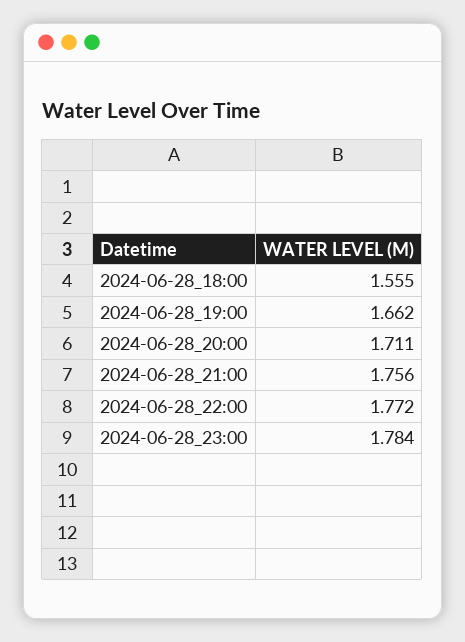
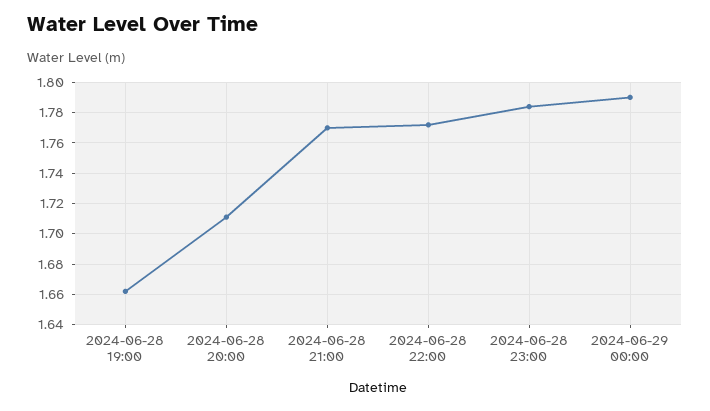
2024-06-28_18:00: 1.555 -> none
2024-06-28_21:00: 1.756 -> 1.77
2024-06-29 00:00: none -> 1.79

